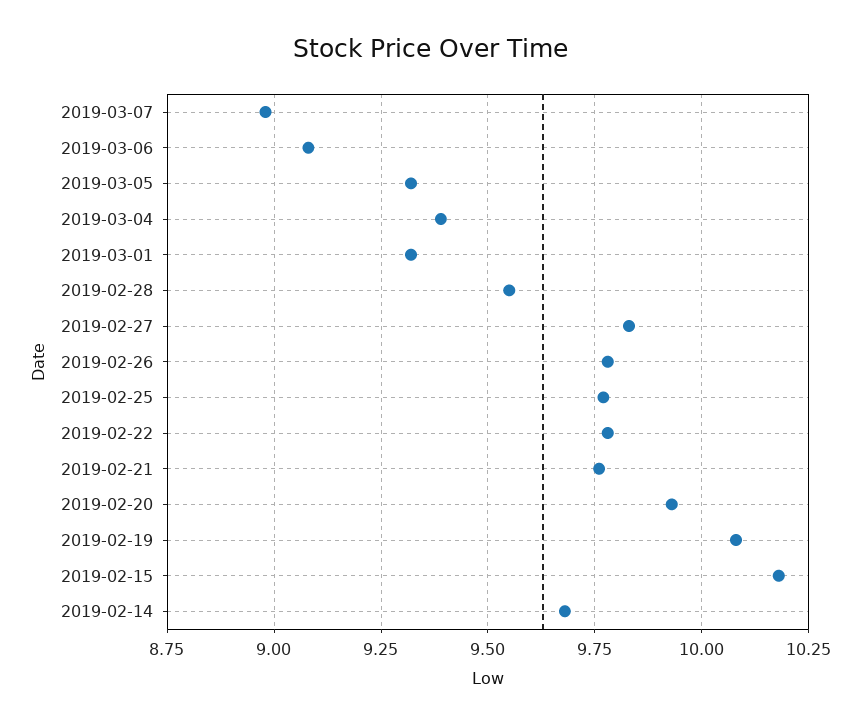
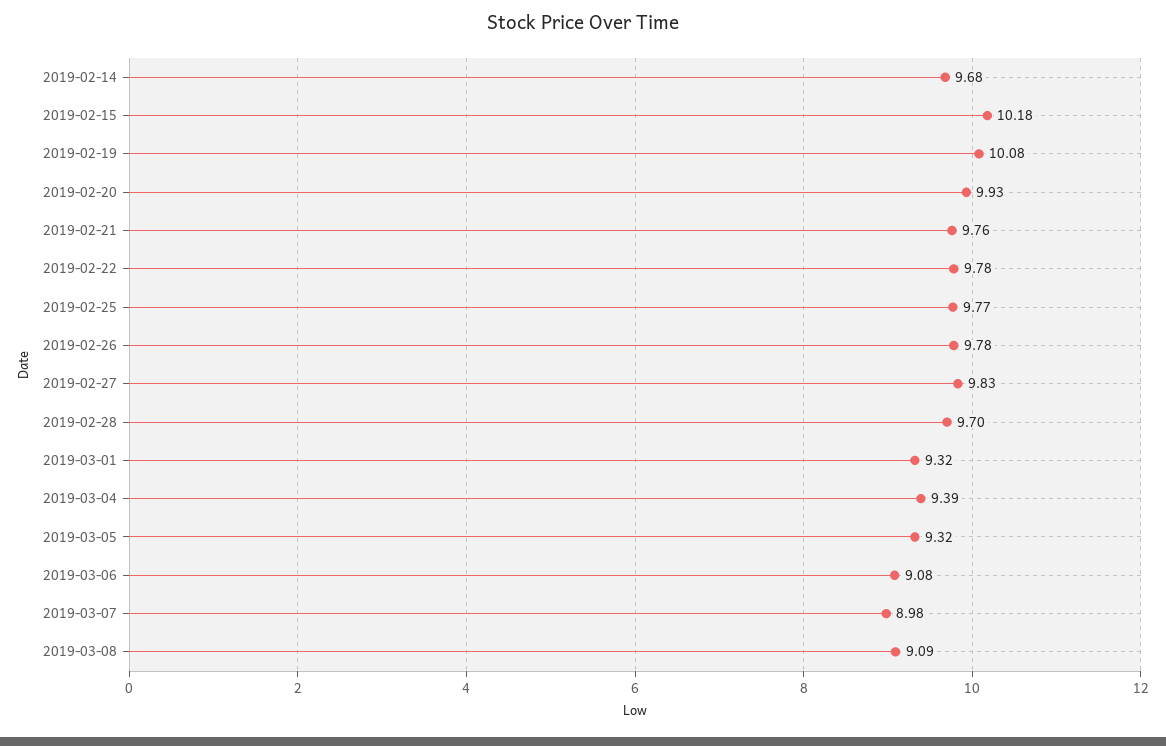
2019-02-28: 9.55 -> 9.7
2019-03-08: none -> 9.09

